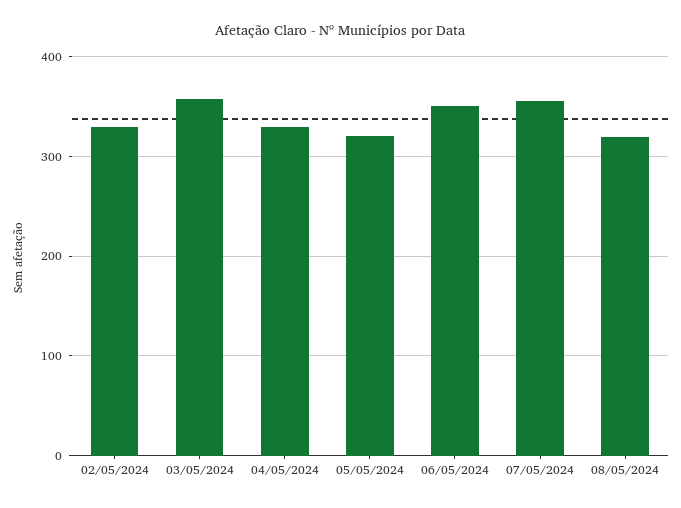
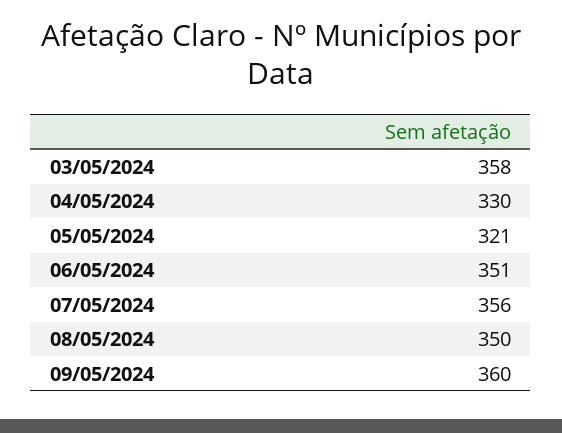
02/05/2024: 330 -> none
08/05/2024: 320 -> 350
09/05/2024: none -> 360

